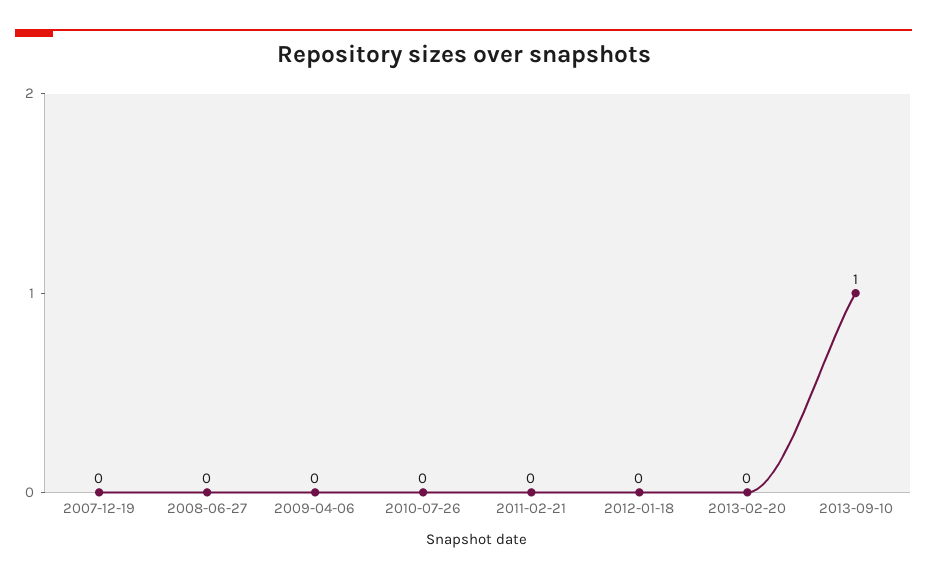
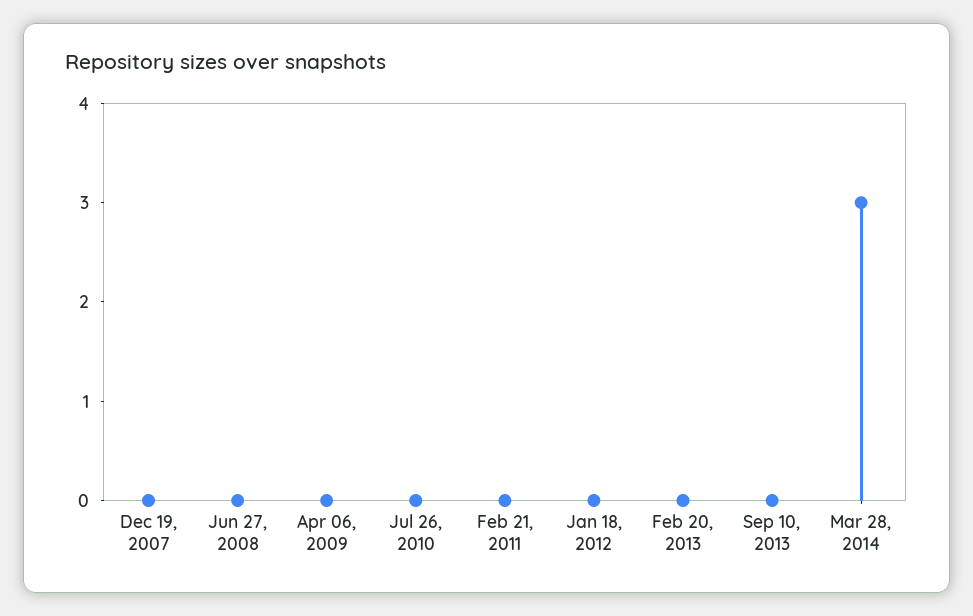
2013-09-10: 1 -> 0
Mar 28, 2014: none -> 3

